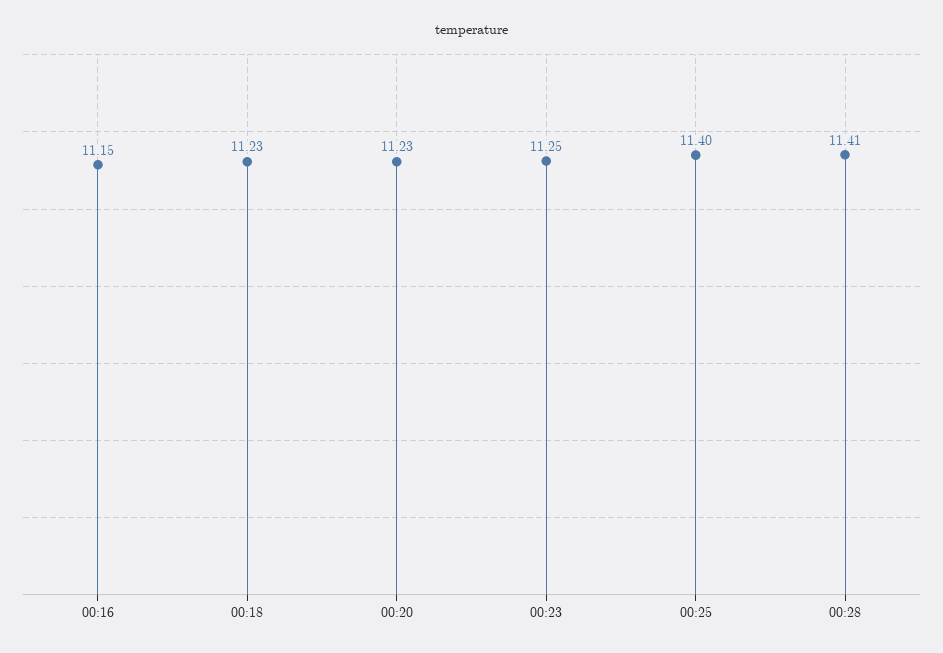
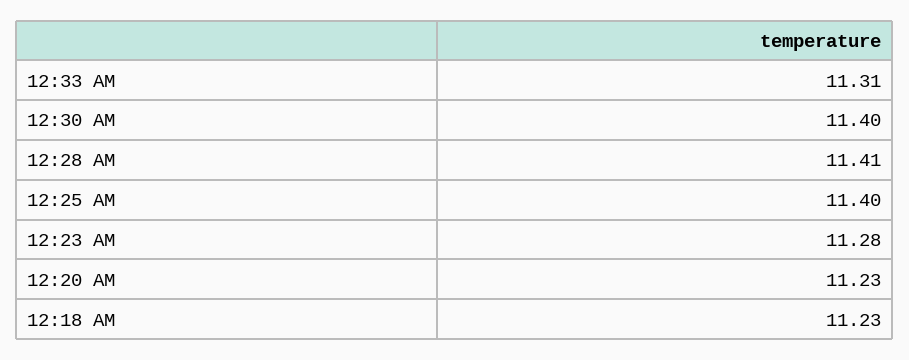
00:16: 11.15 -> none
00:23: 11.25 -> 11.28
12:33 AM: none -> 11.31
12:30 AM: none -> 11.4

